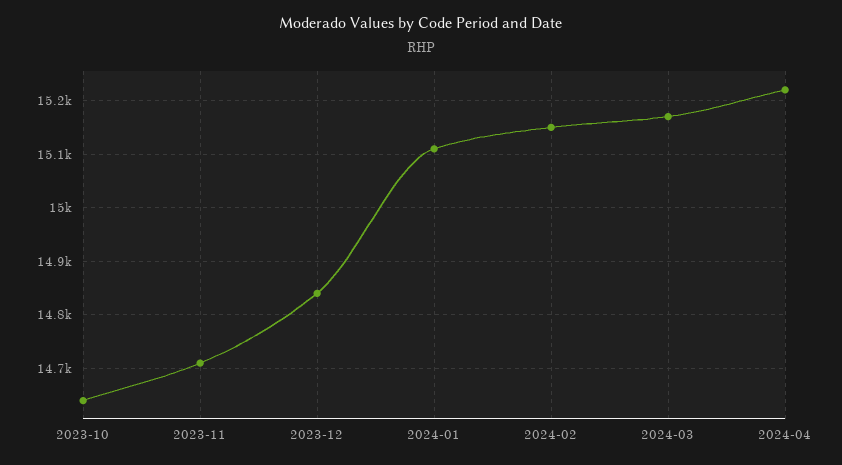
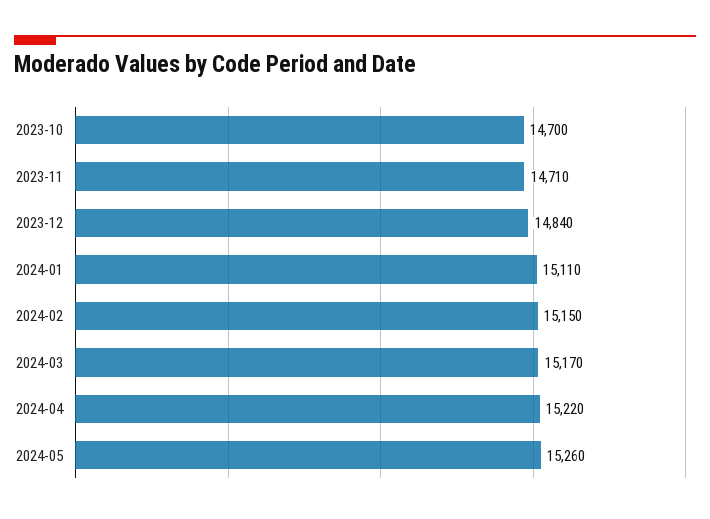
2023-10: 14640 -> 14700
2024-05: none -> 15260

